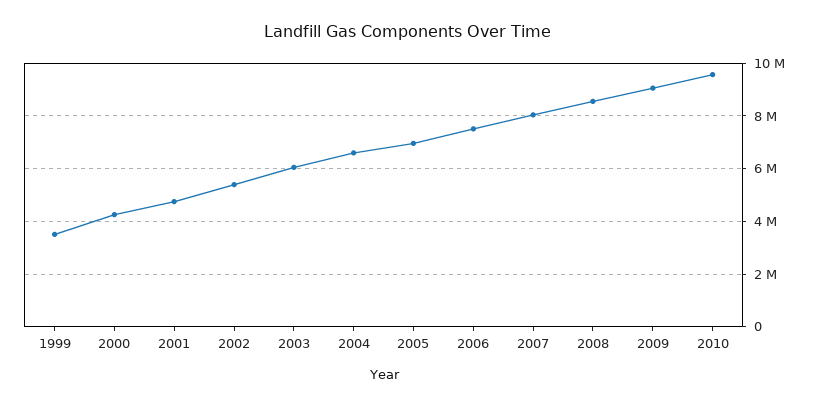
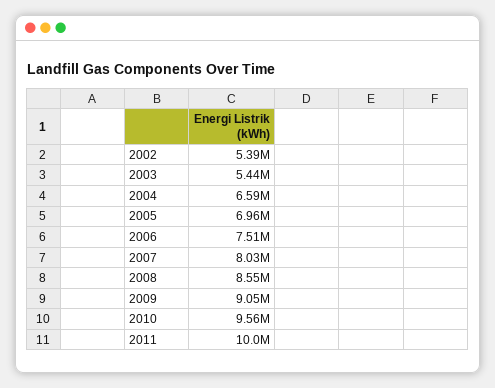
1999: 3500000 -> none
2000: 4250000 -> none
2001: 4750000 -> none
2003: 6000000 -> 5440000
2011: none -> 10000000

